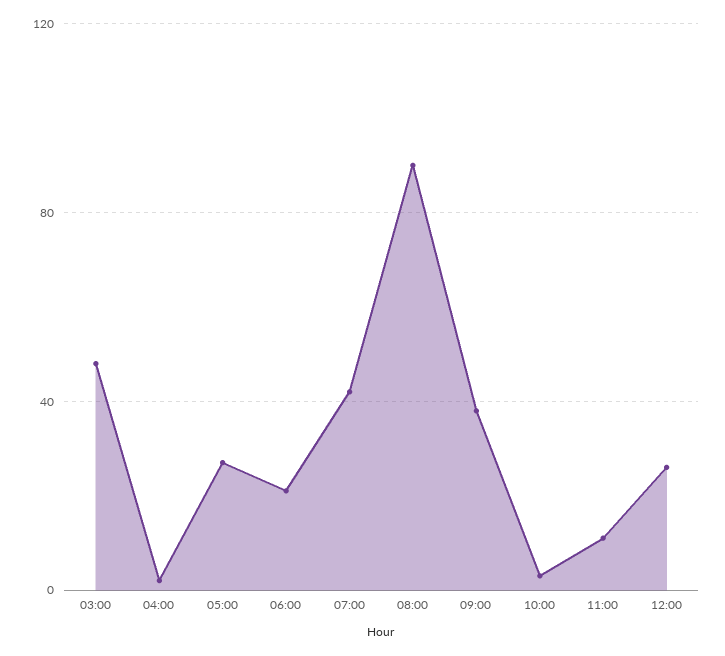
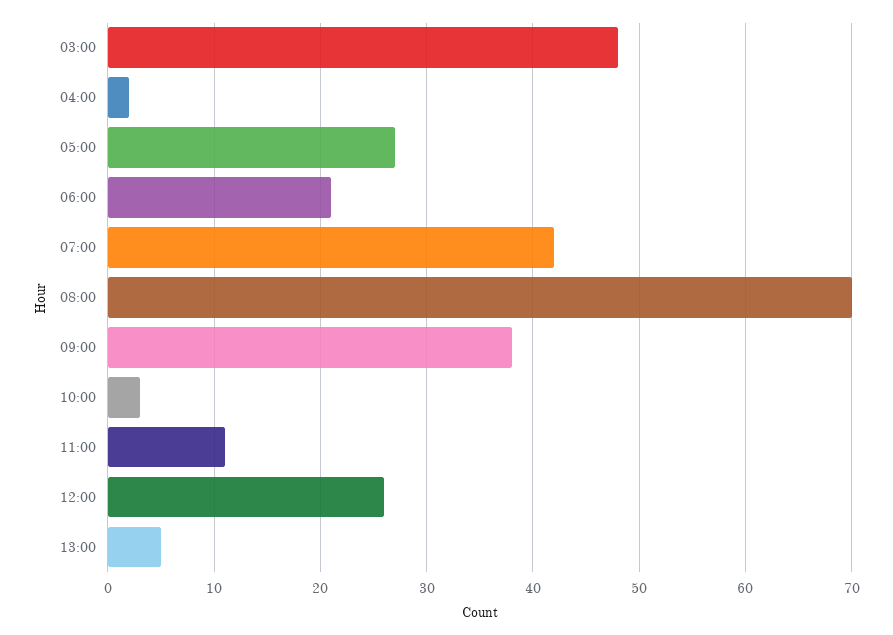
08:00: 90 -> 70
13:00: none -> 5

